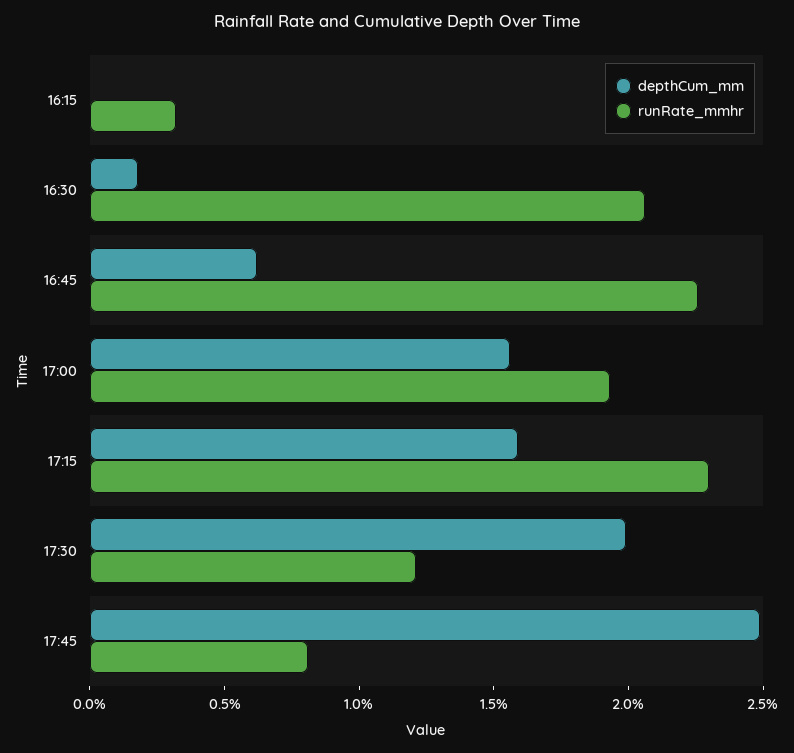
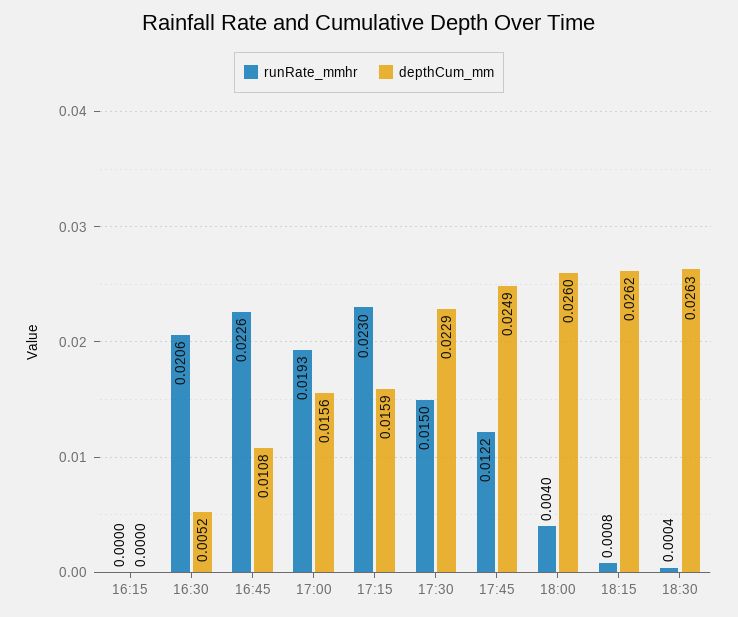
runRate_mmhr, 16:15: 0.003 -> 0
depthCum_mm, 16:30: 0.002 -> 0.0052
depthCum_mm, 16:45: 0.006 -> 0.0108
depthCum_mm, 17:30: 0.02 -> 0.0229
runRate_mmhr, 17:30: 0.012 -> 0.015
runRate_mmhr, 17:45: 0.008 -> 0.0122
runRate_mmhr, 18:00: none -> 0.004
depthCum_mm, 18:00: none -> 0.026
runRate_mmhr, 18:15: none -> 0.0008
depthCum_mm, 18:15: none -> 0.0262
runRate_mmhr, 18:30: none -> 0.0004
depthCum_mm, 18:30: none -> 0.0263

